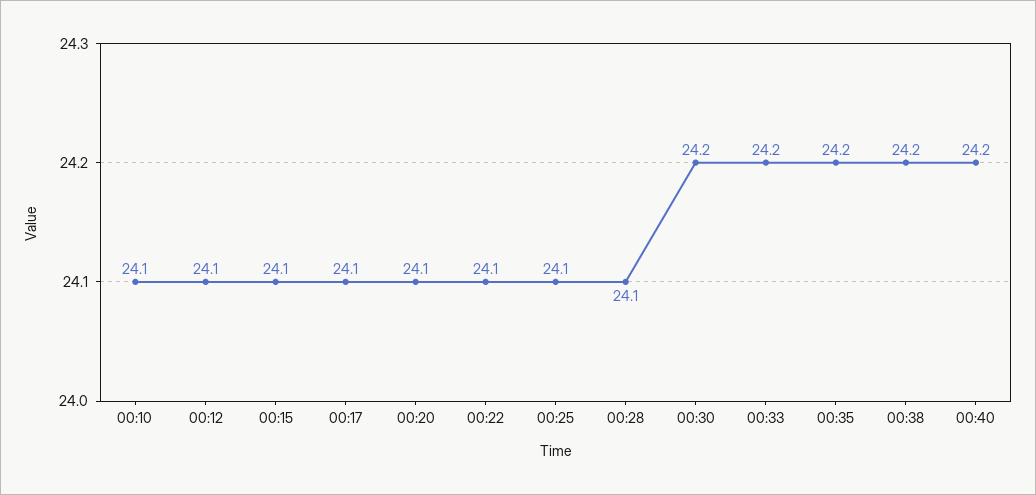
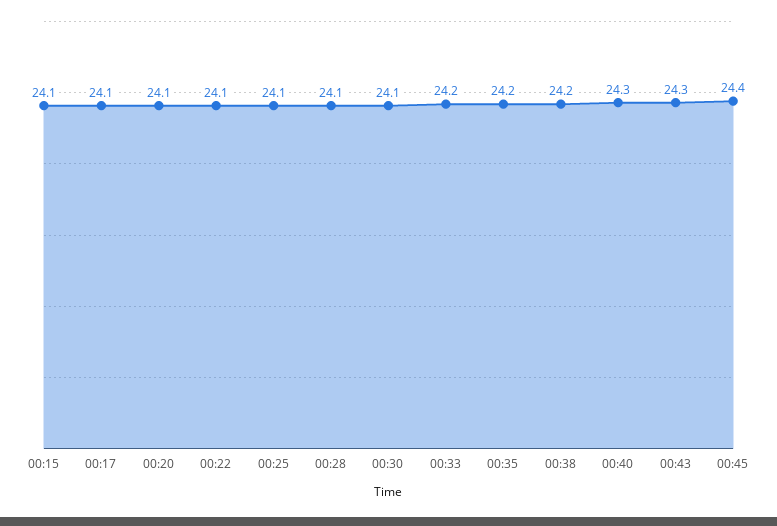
00:10: 24.1 -> none
00:12: 24.1 -> none
00:30: 24.2 -> 24.1
00:40: 24.2 -> 24.3
00:43: none -> 24.3
00:45: none -> 24.4

